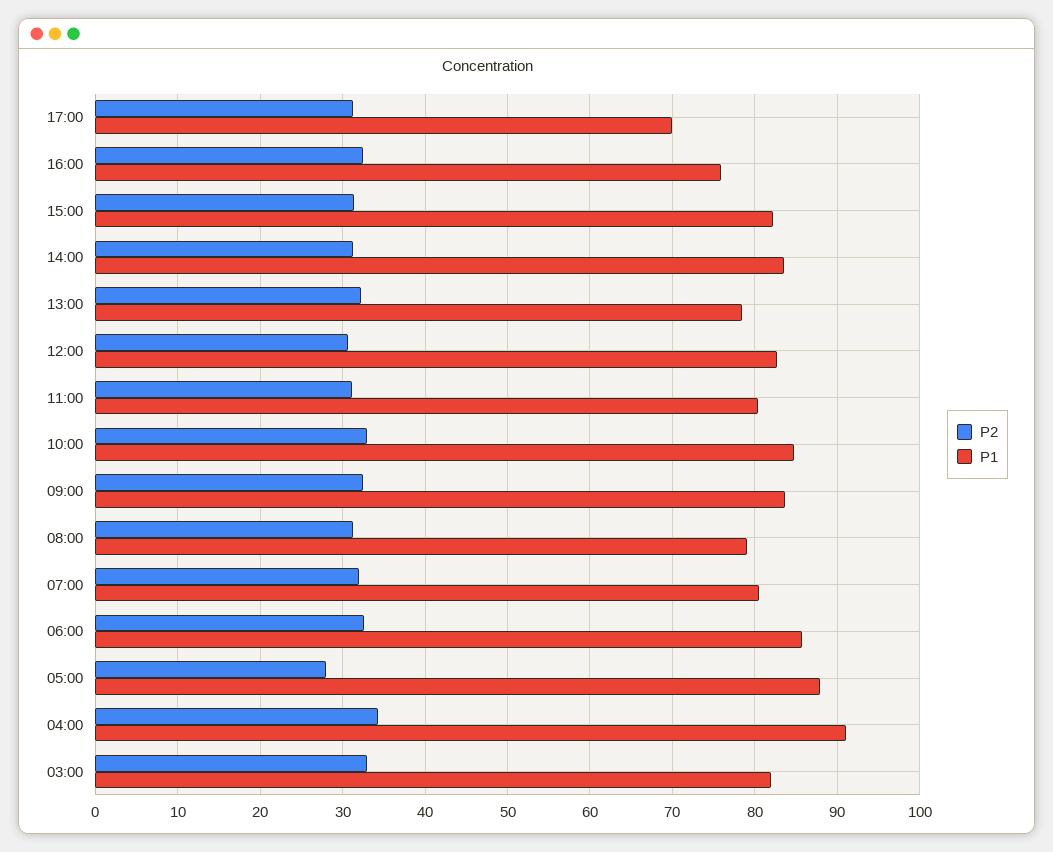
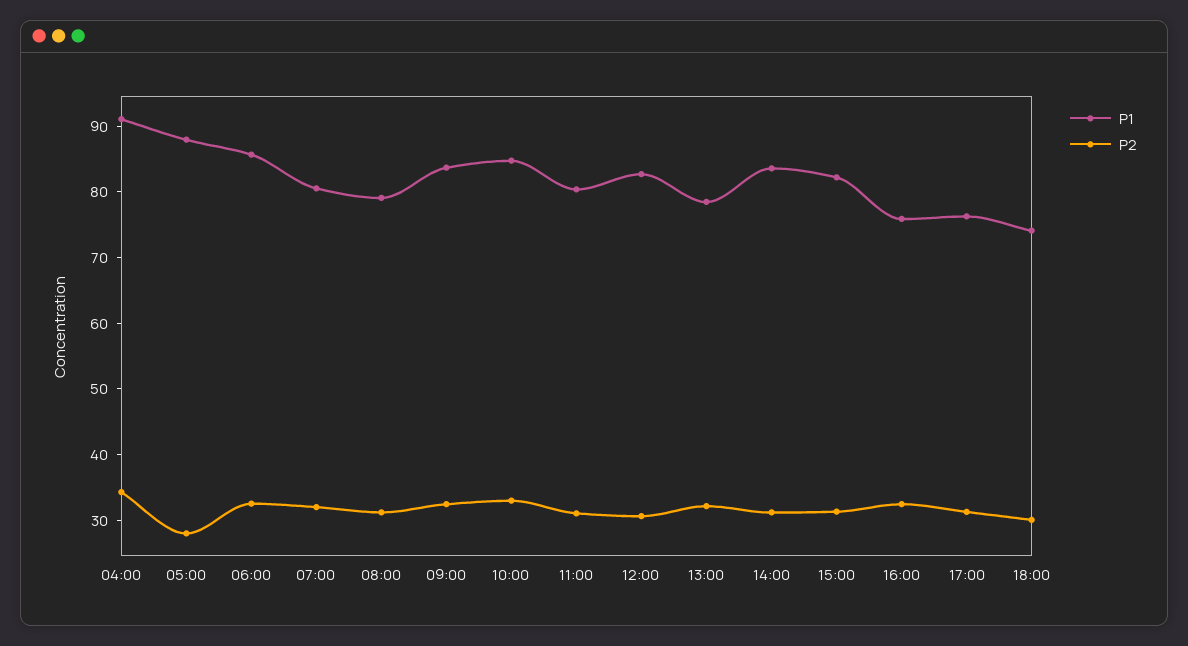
P1, 17:00: 70 -> 76
P2, 03:00: 33 -> none
P1, 03:00: 82 -> none
P1, 18:00: none -> 74
P2, 18:00: none -> 30

